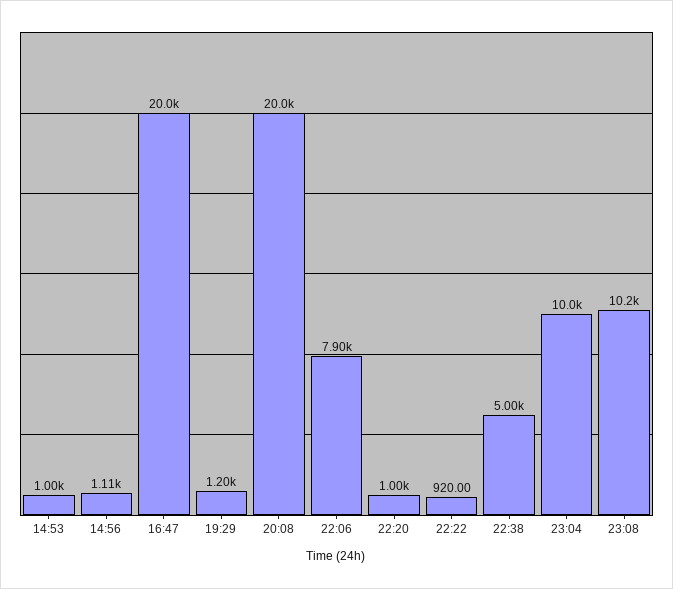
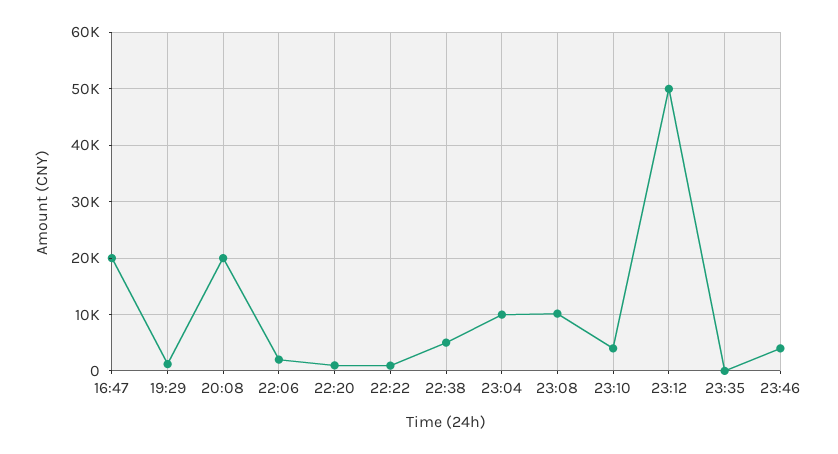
14:53: 1000 -> none
14:56: 1110 -> none
22:06: 7900 -> 2000
23:10: none -> 4000
23:12: none -> 50000
23:35: none -> 0
23:46: none -> 4000

